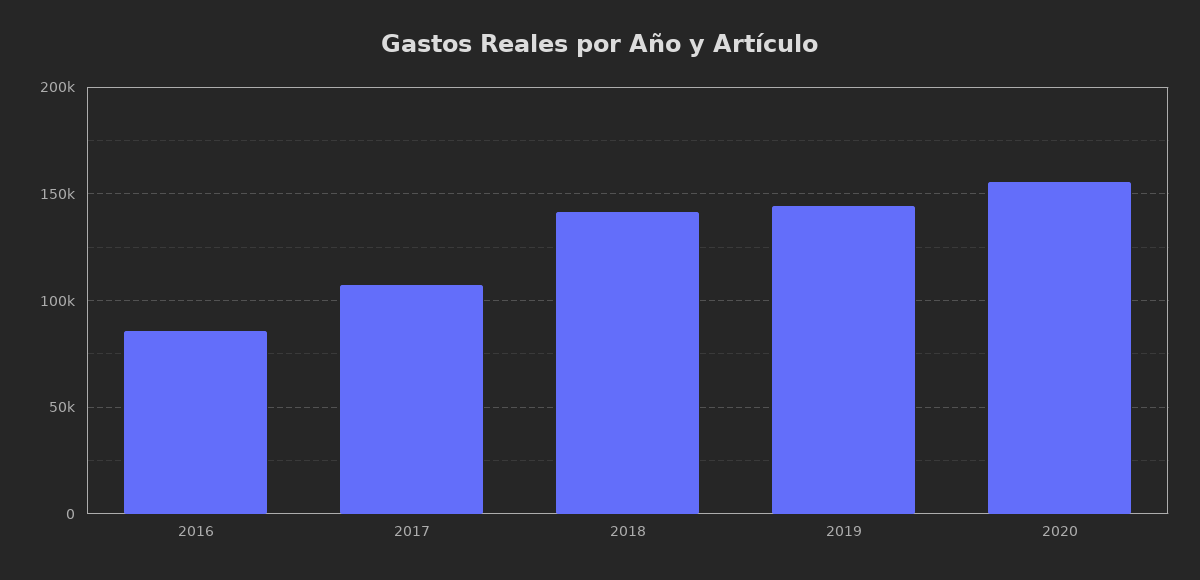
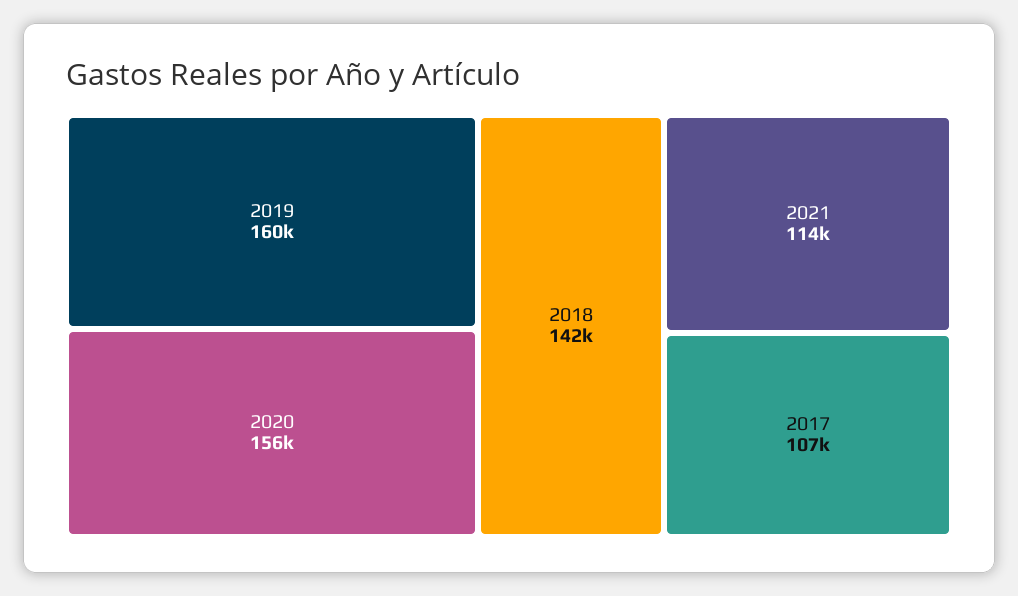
2016: 85000 -> none
2019: 145000 -> 160000
2021: none -> 114000

